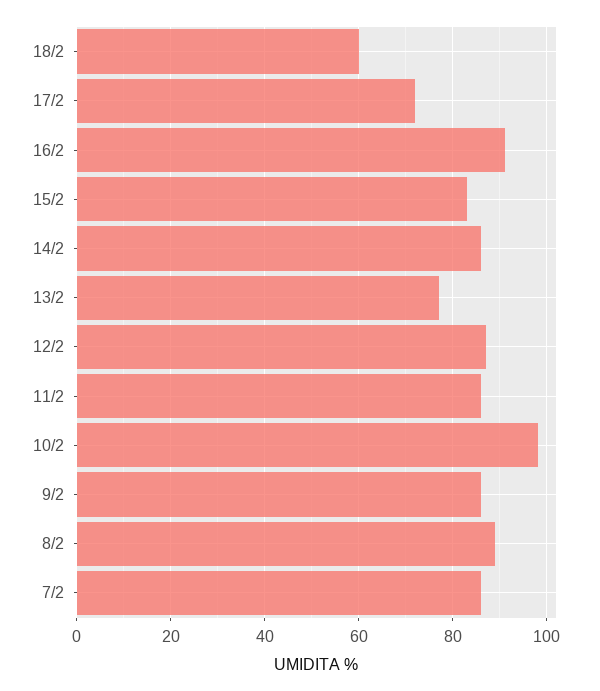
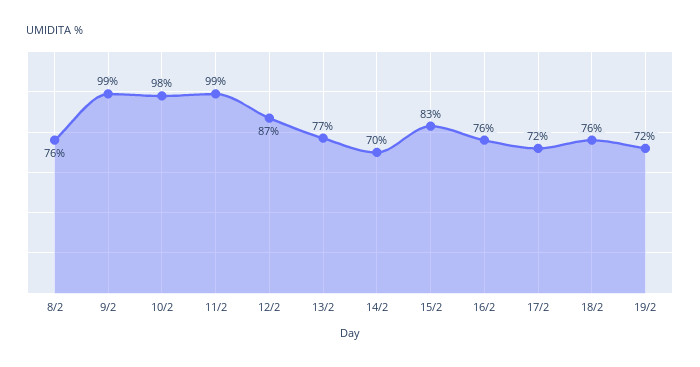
18/2: 60 -> 76
16/2: 90 -> 76
14/2: 85 -> 70
11/2: 85 -> 99
9/2: 85 -> 99
8/2: 90 -> 76
7/2: 85 -> none
19/2: none -> 72

